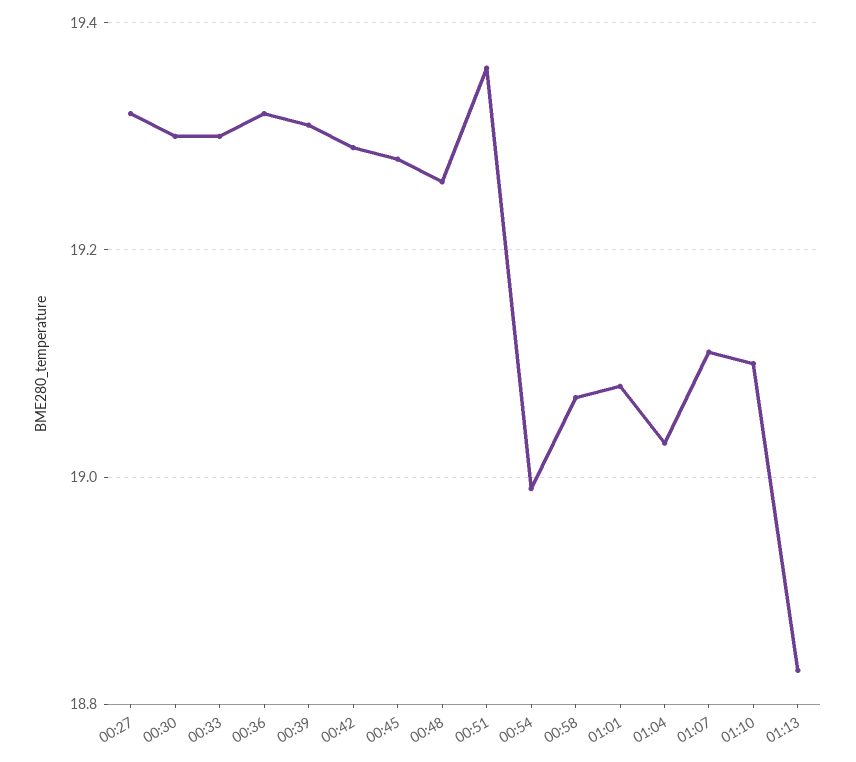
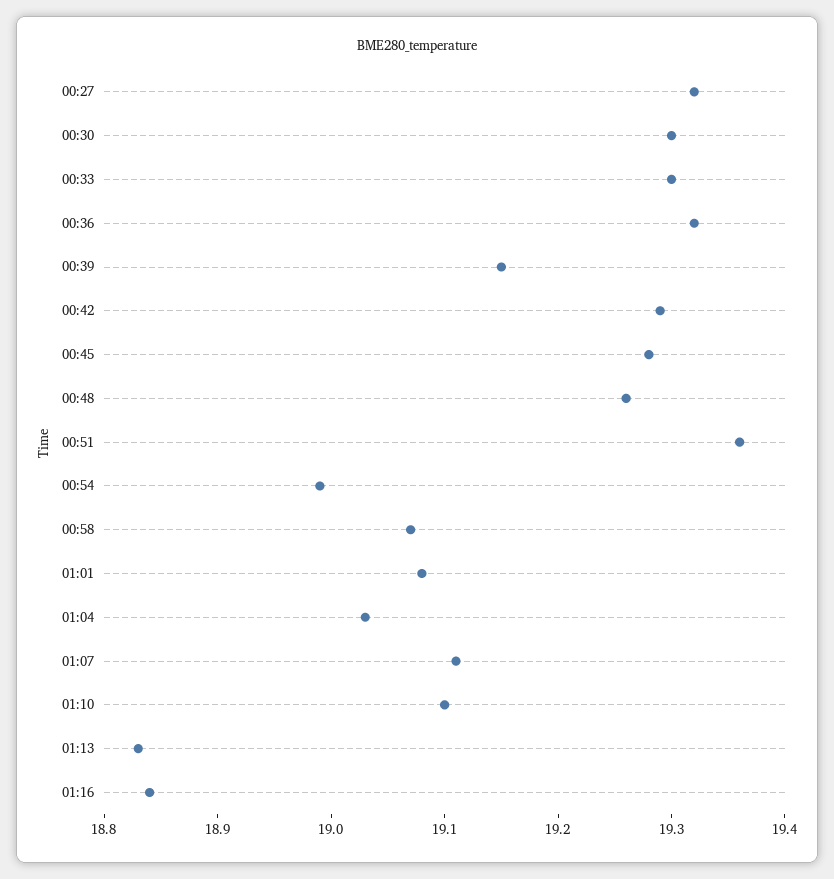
00:39: 19.3 -> 19.15
01:16: none -> 18.84

